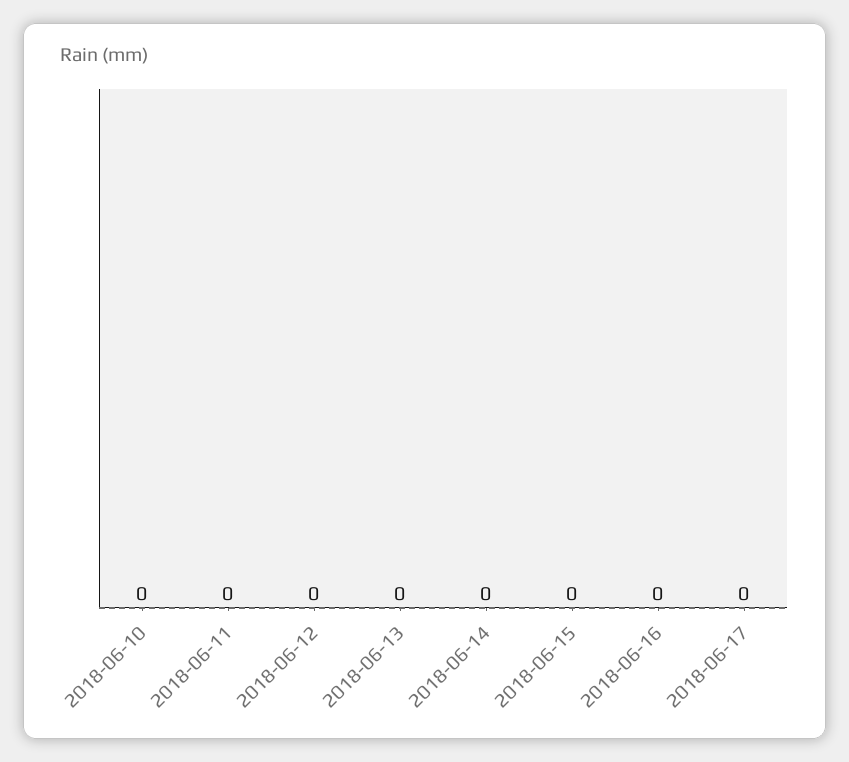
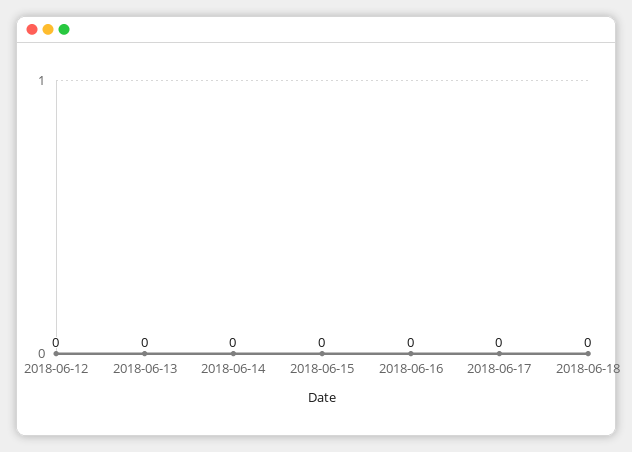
2018-06-10: 0 -> none
2018-06-11: 0 -> none
2018-06-18: none -> 0

